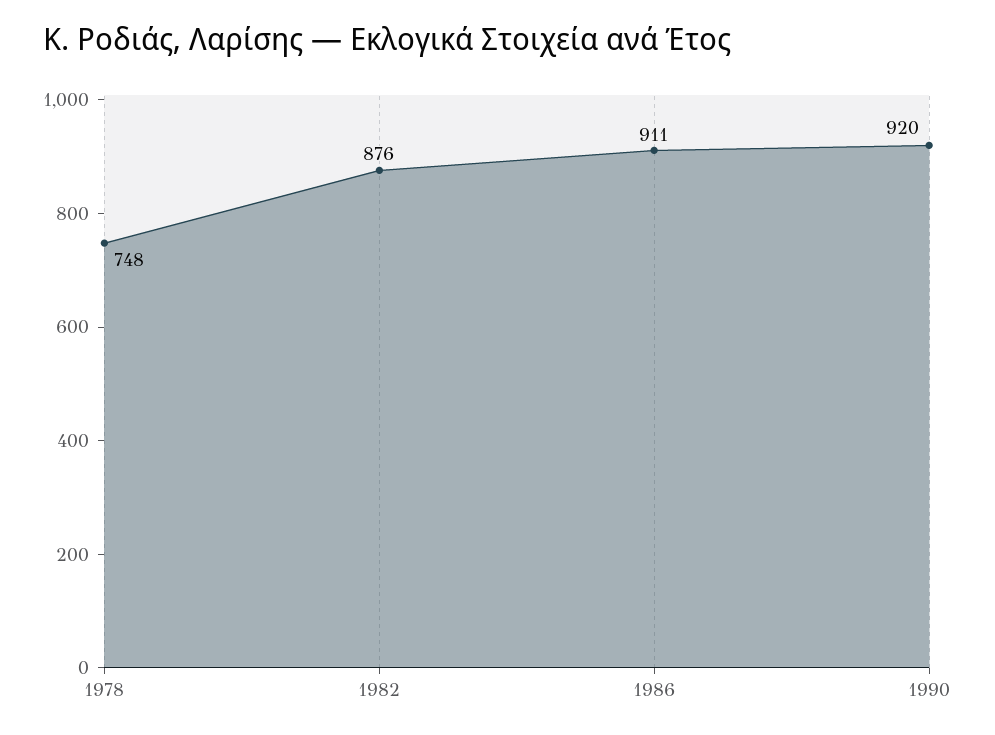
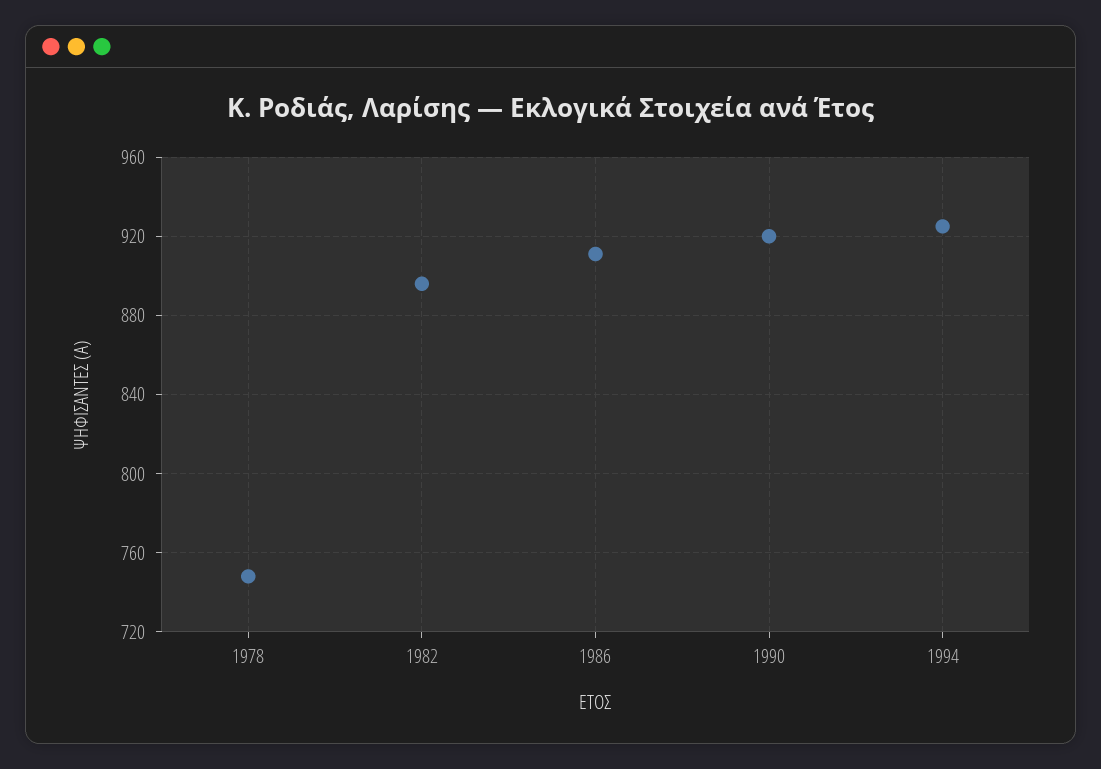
1982: 876 -> 895
1994: none -> 925

